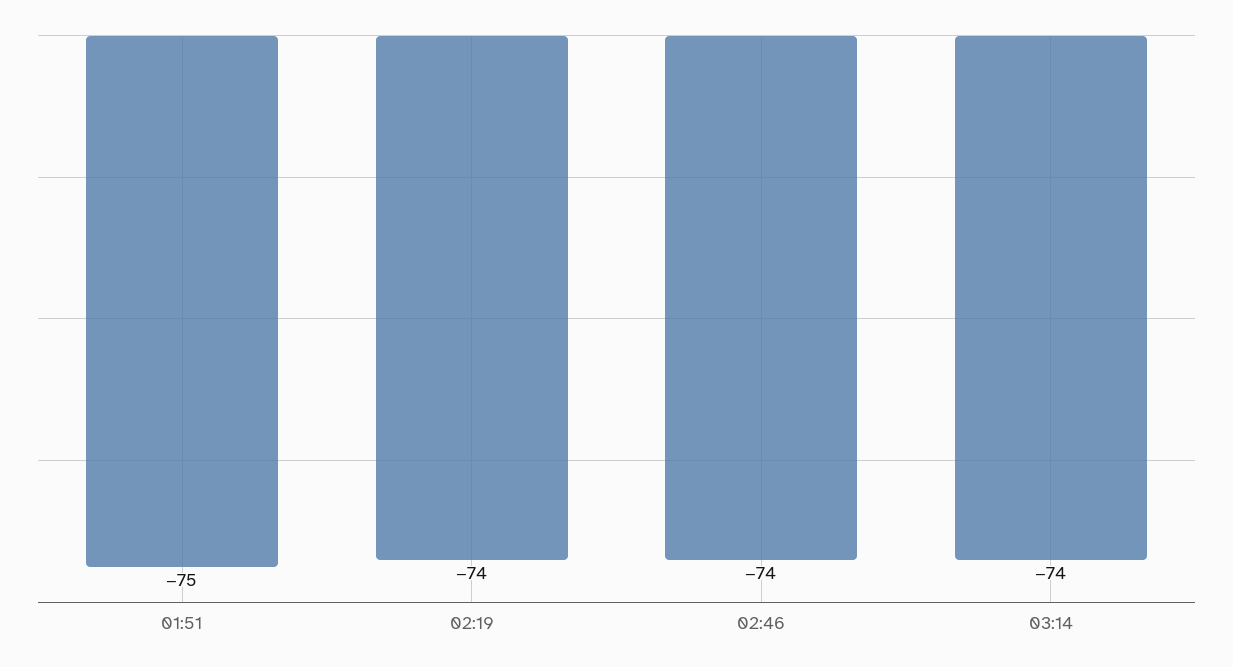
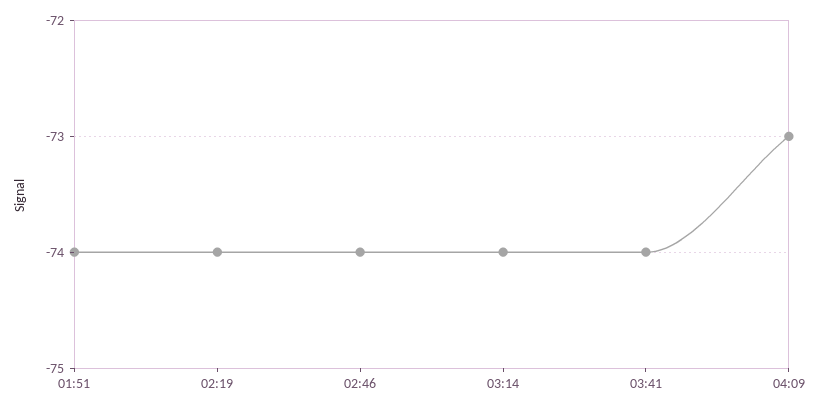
01:51: -75 -> -74
03:41: none -> -74
04:09: none -> -73

